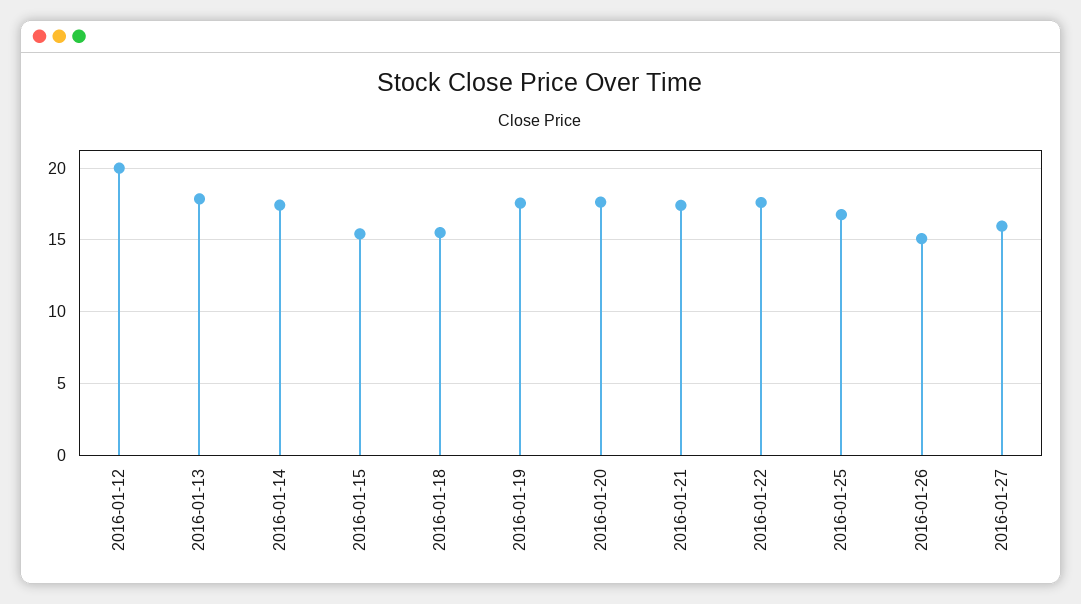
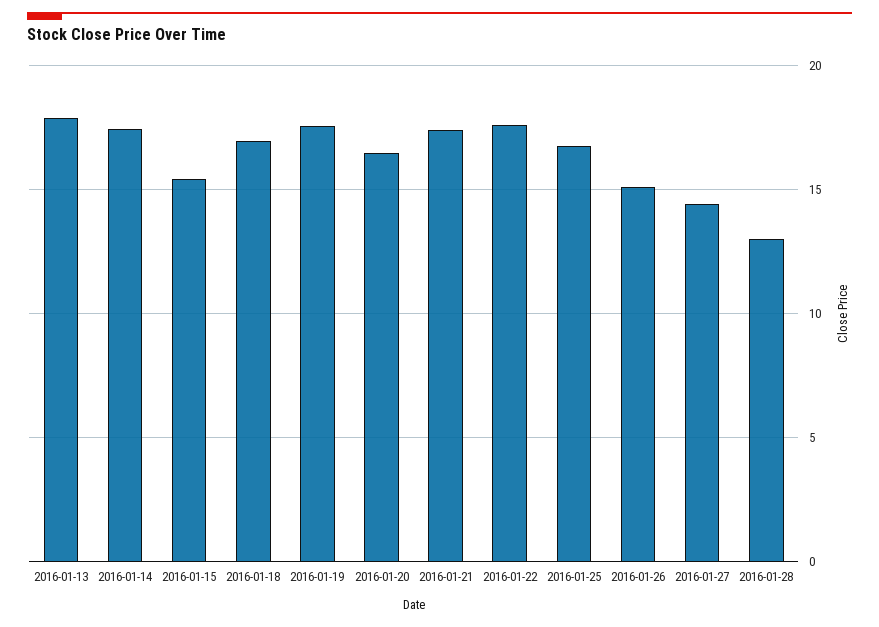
2016-01-12: 20 -> none
2016-01-18: 15.5 -> 17
2016-01-20: 17.5 -> 16.5
2016-01-27: 16 -> 14.5
2016-01-28: none -> 13

